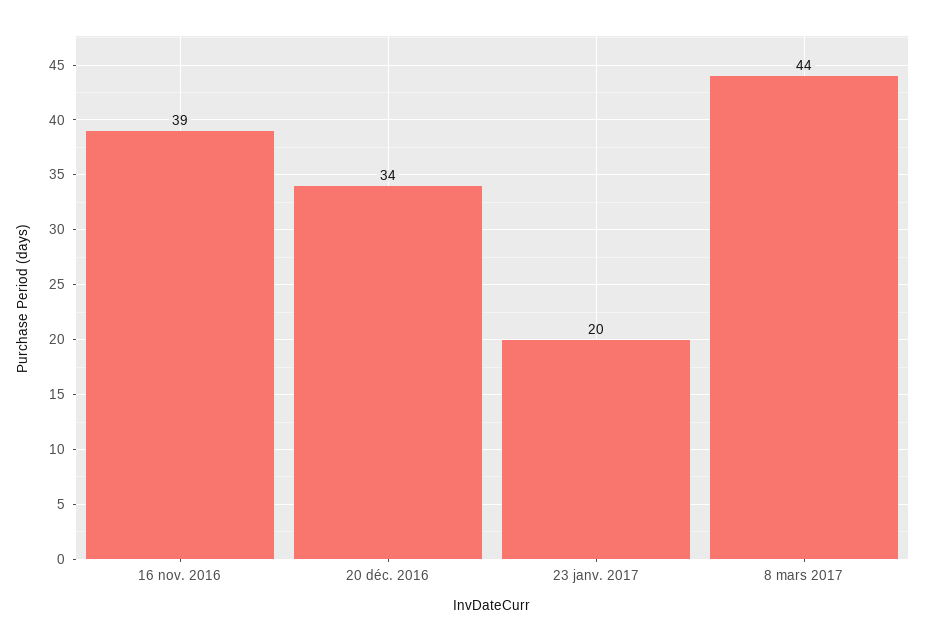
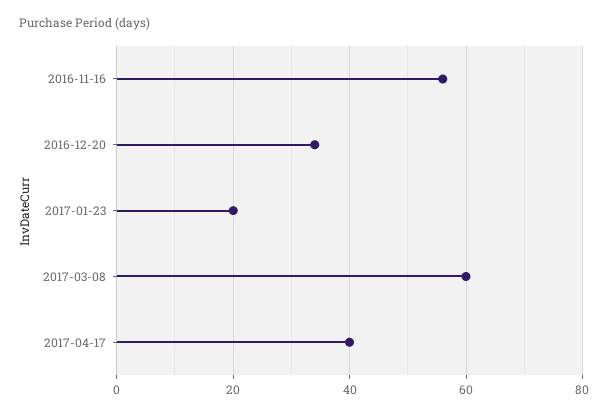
16 nov. 2016: 39 -> 55
8 mars 2017: 44 -> 60
2017-04-17: none -> 40

